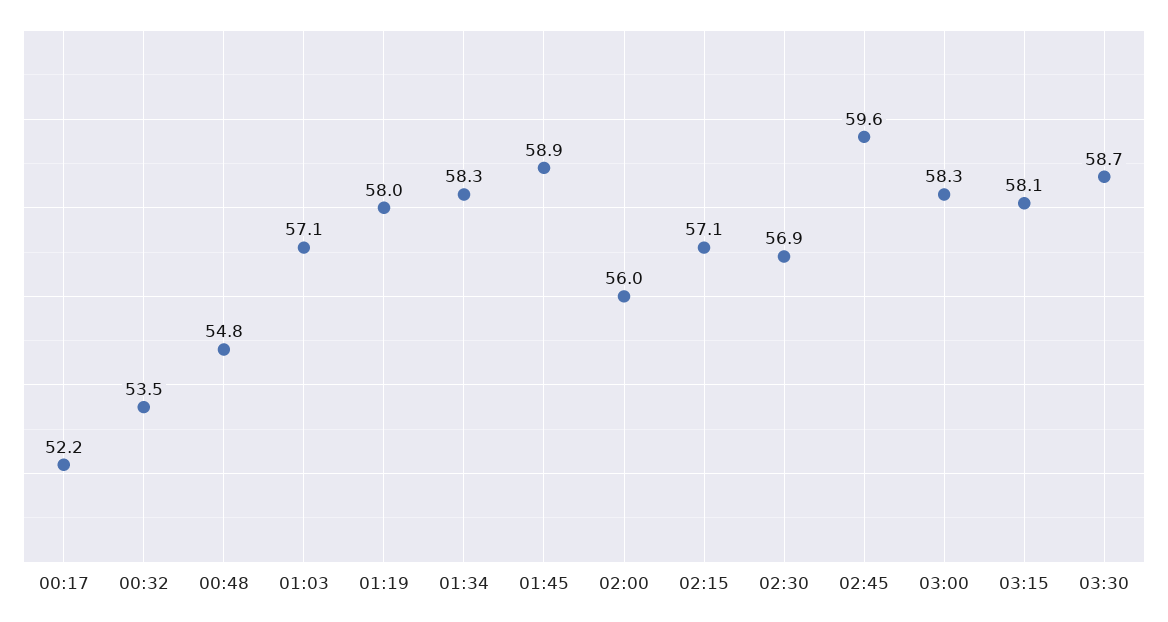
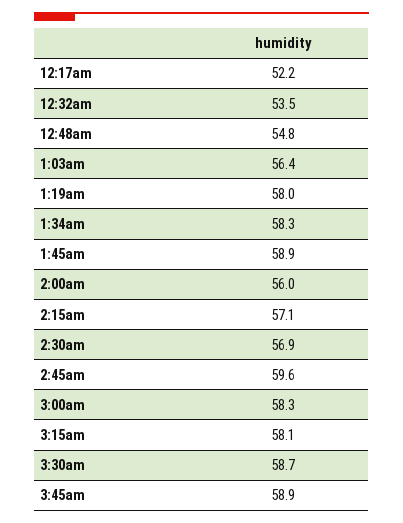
01:03: 57.1 -> 56.4
3:45am: none -> 58.9

